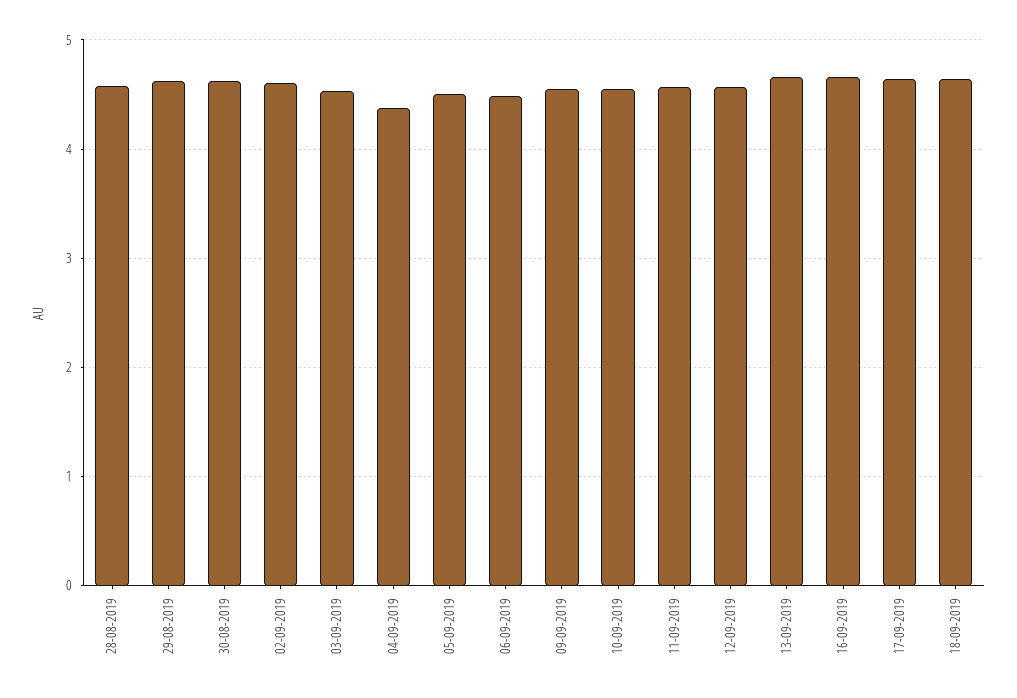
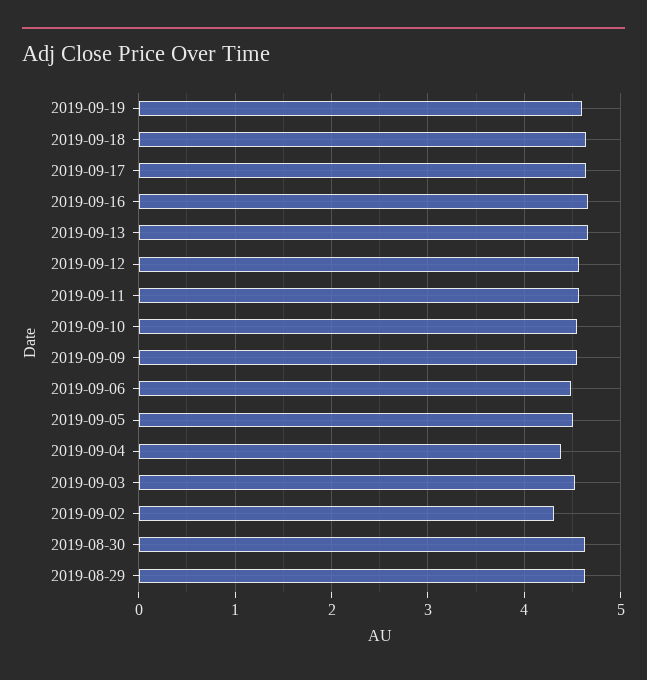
28-08-2019: 4.6 -> none
02-09-2019: 4.6 -> 4.3
2019-09-19: none -> 4.6

